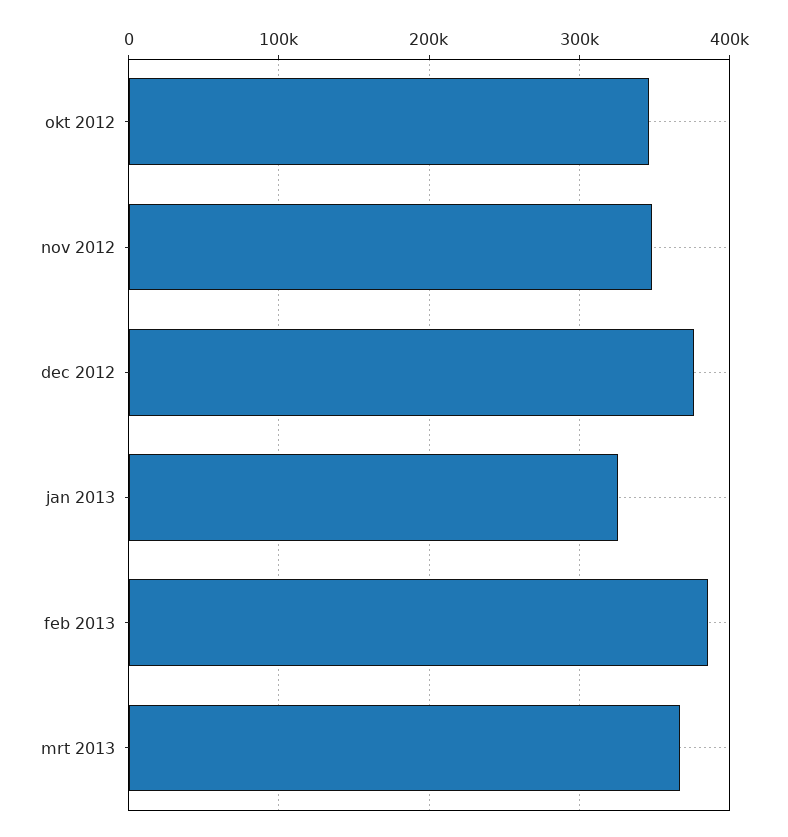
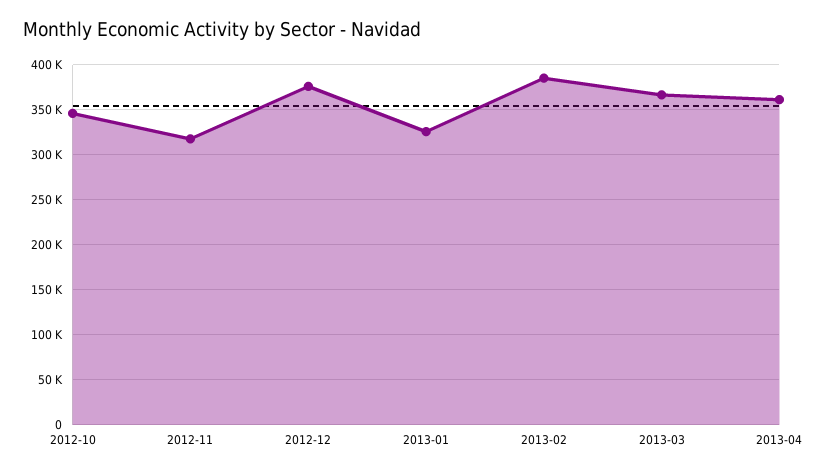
nov 2012: 350000 -> 320000
2013-04: none -> 360000

